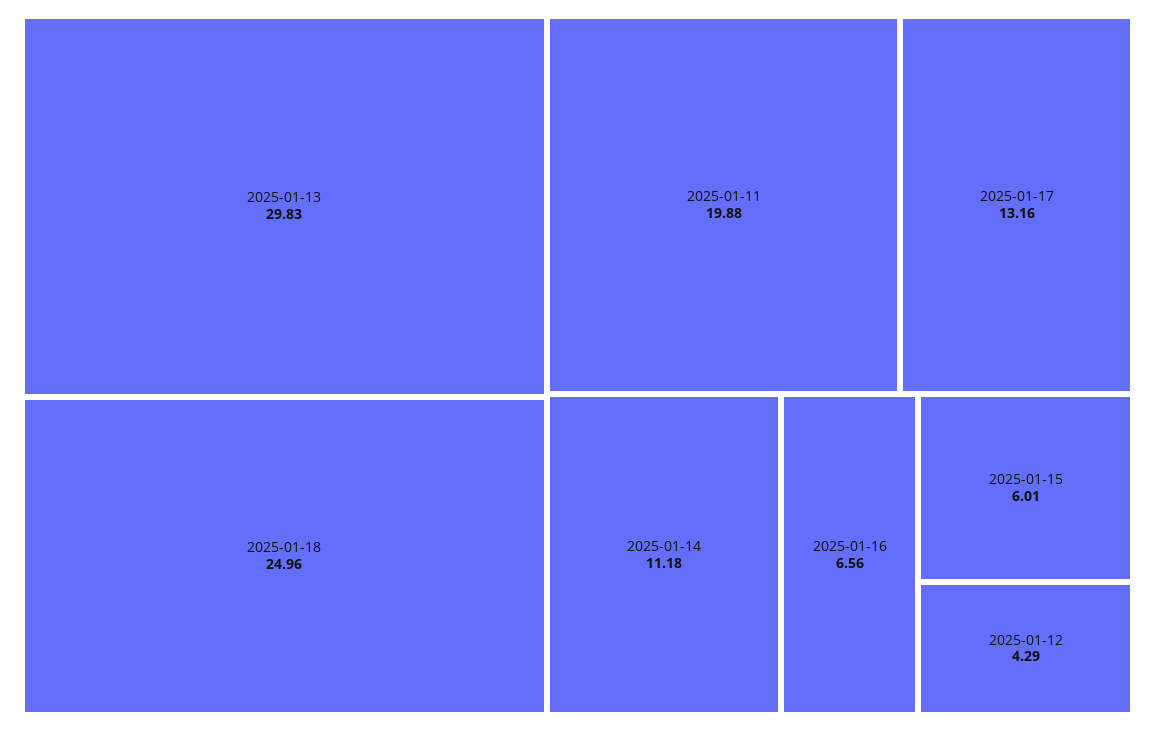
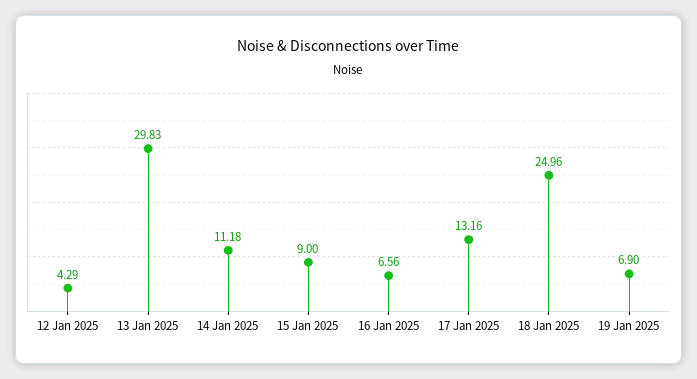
2025-01-11: 19.88 -> none
2025-01-15: 6.01 -> 9
19 Jan 2025: none -> 6.9

